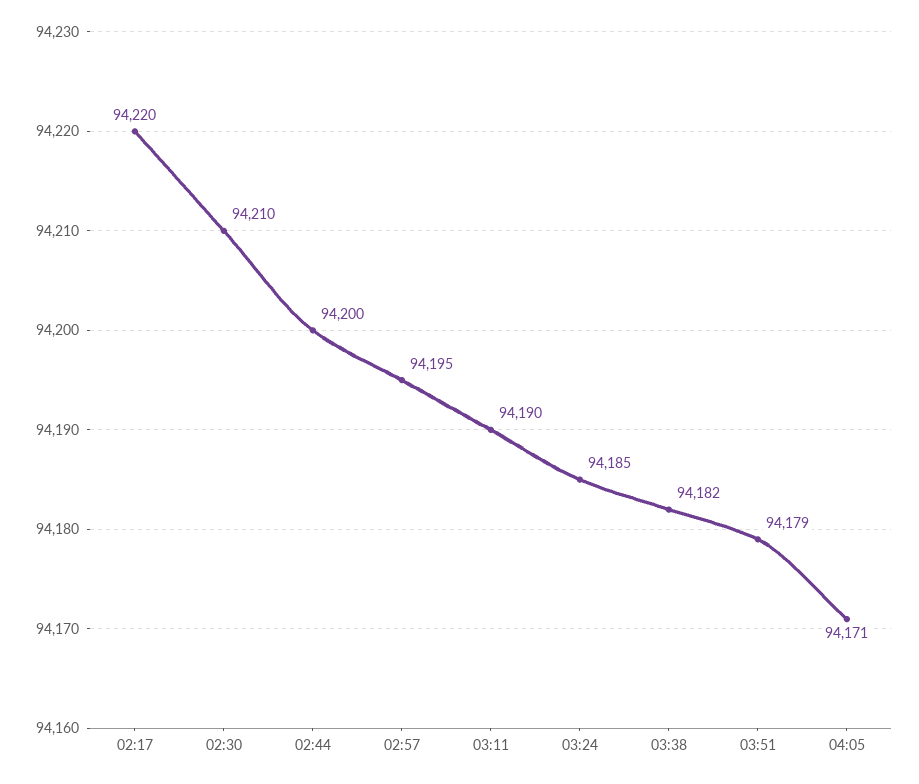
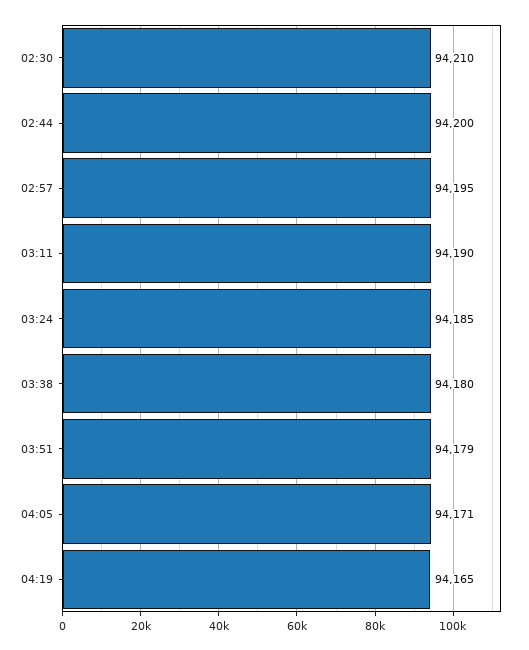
02:17: 94220 -> none
03:38: 94182 -> 94180
04:19: none -> 94165

